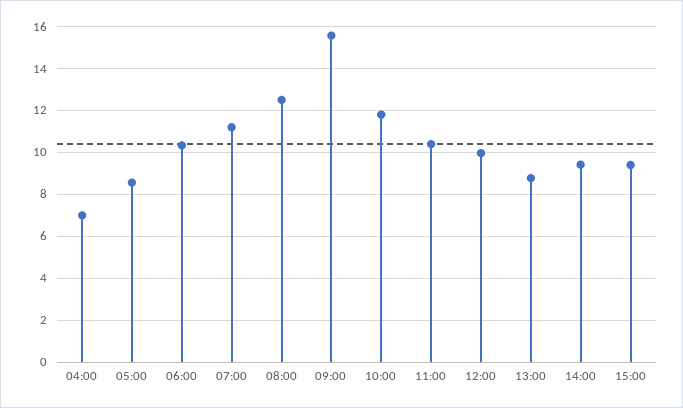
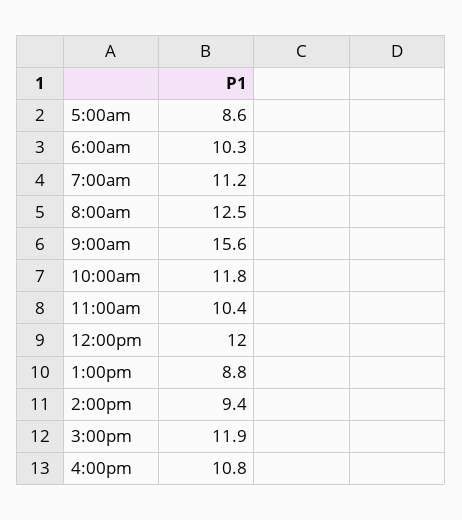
04:00: 7 -> none
12:00: 10 -> 12
15:00: 9.5 -> 11.9
4:00pm: none -> 10.8

